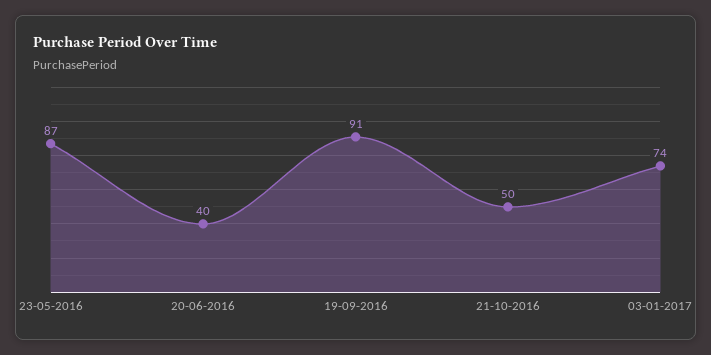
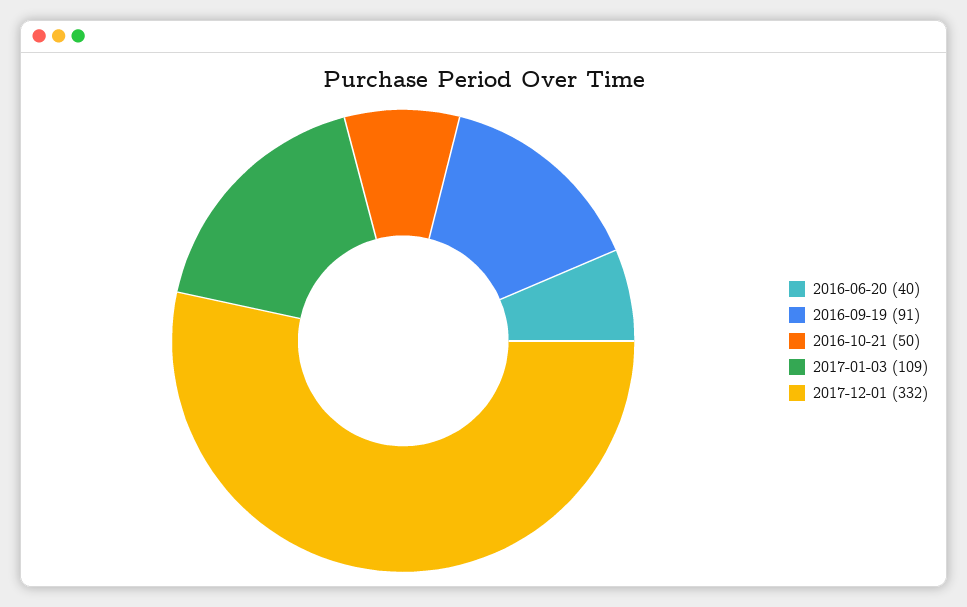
23-05-2016: 87 -> none
03-01-2017: 74 -> 109
2017-12-01: none -> 332

